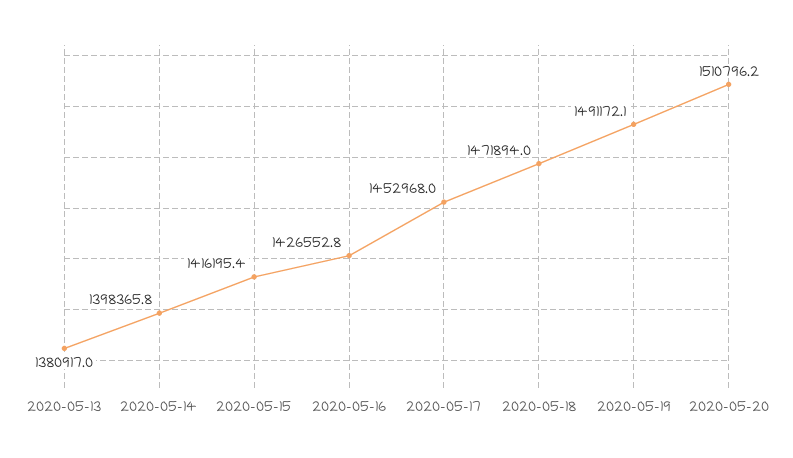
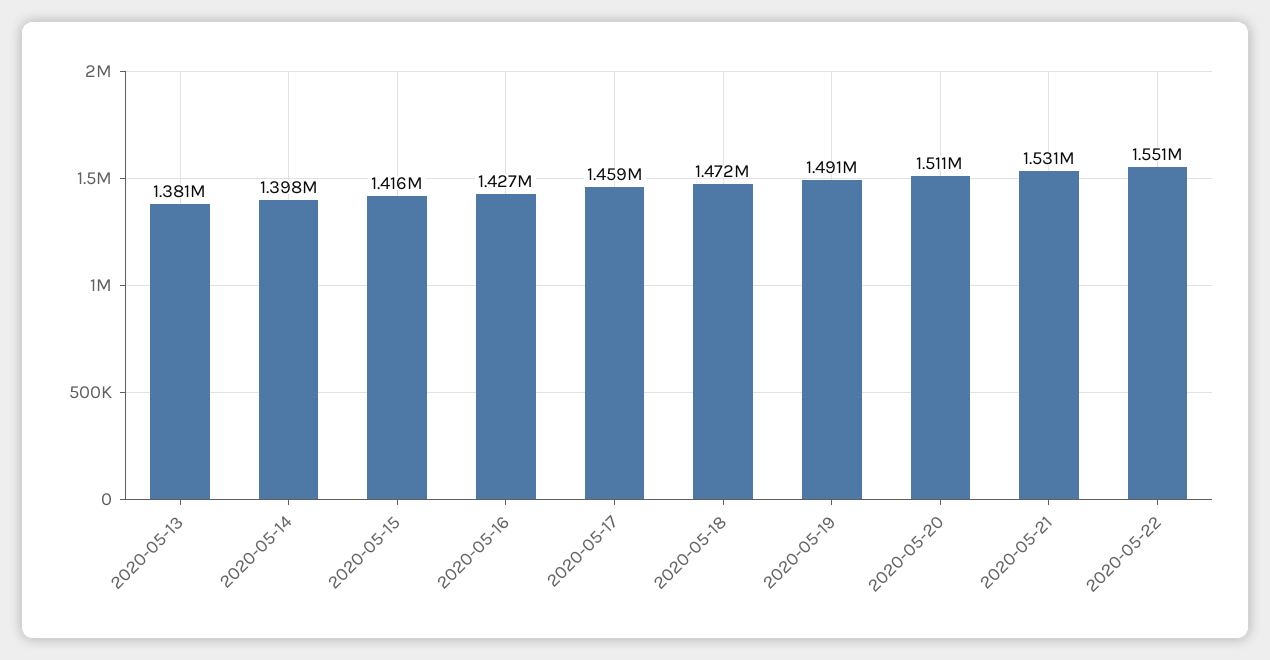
2020-05-17: 1452968 -> 1459000
2020-05-21: none -> 1531000
2020-05-22: none -> 1551000

